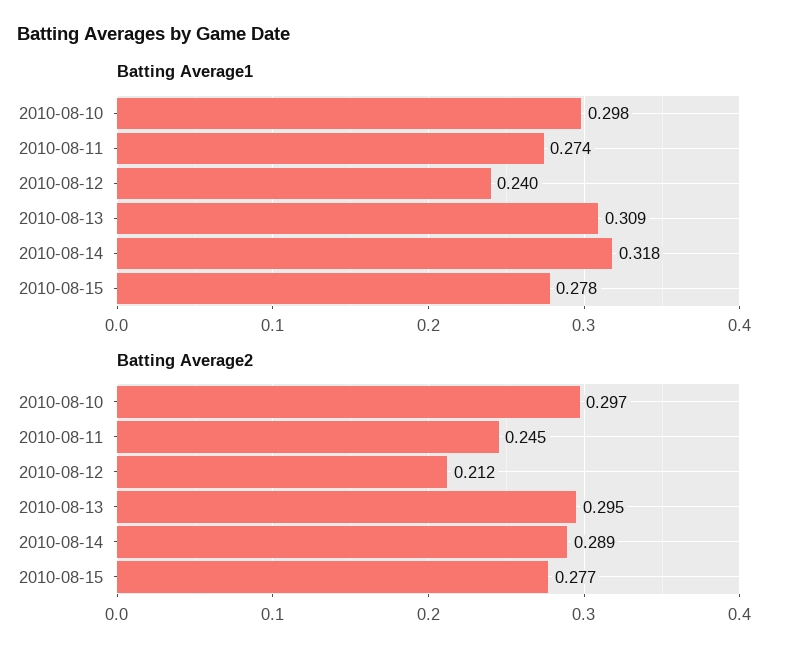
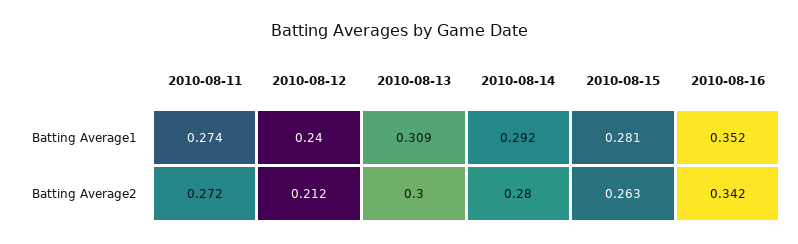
Batting Average1, 2010-08-10: 0.298 -> none
Batting Average1, 2010-08-14: 0.318 -> 0.292
Batting Average1, 2010-08-15: 0.278 -> 0.281
Batting Average2, 2010-08-10: 0.297 -> none
Batting Average2, 2010-08-11: 0.245 -> 0.272
Batting Average2, 2010-08-13: 0.295 -> 0.3
Batting Average2, 2010-08-14: 0.289 -> 0.28
Batting Average2, 2010-08-15: 0.277 -> 0.263
Batting Average1, 2010-08-16: none -> 0.352
Batting Average2, 2010-08-16: none -> 0.342

